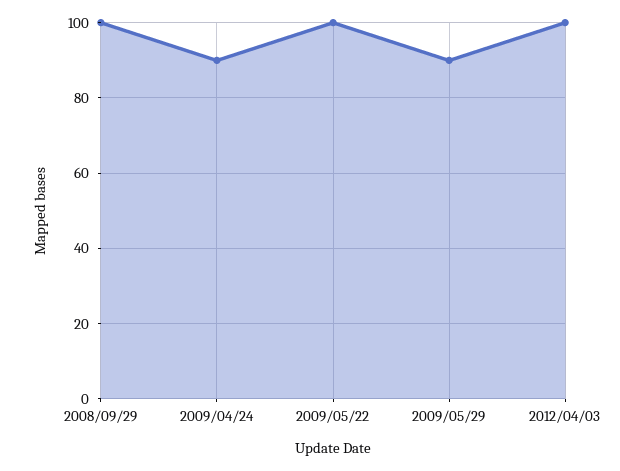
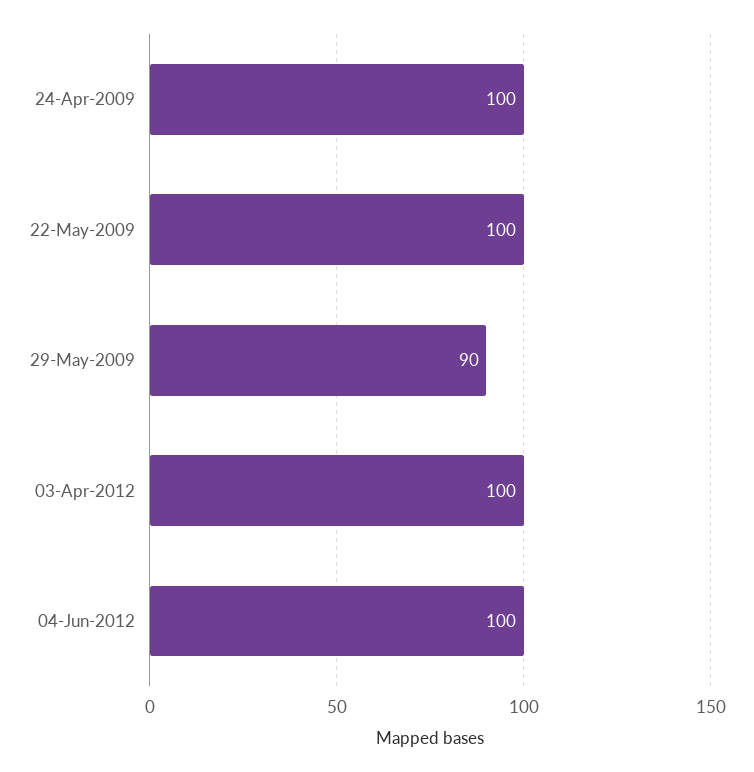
2008/09/29: 100 -> none
2009/04/24: 90 -> 100
04-Jun-2012: none -> 100

